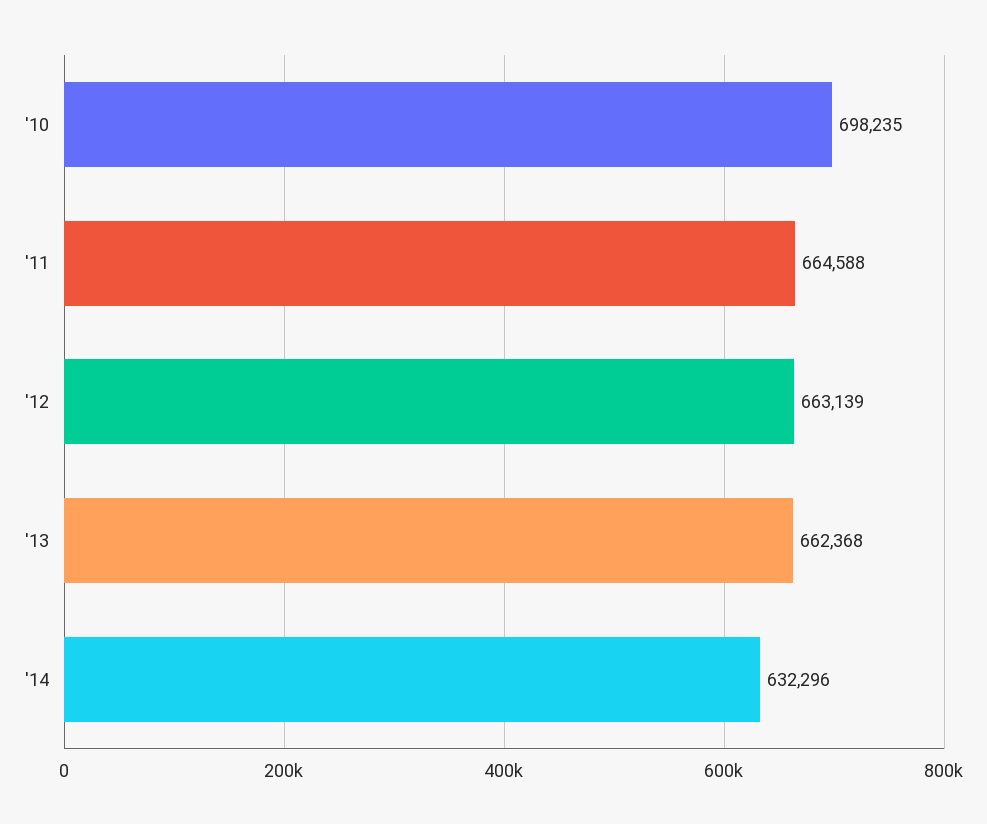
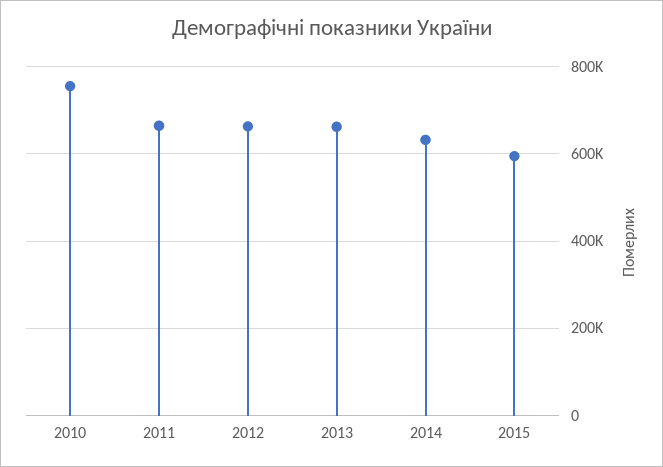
'10: 698235 -> 760000
2015: none -> 600000

